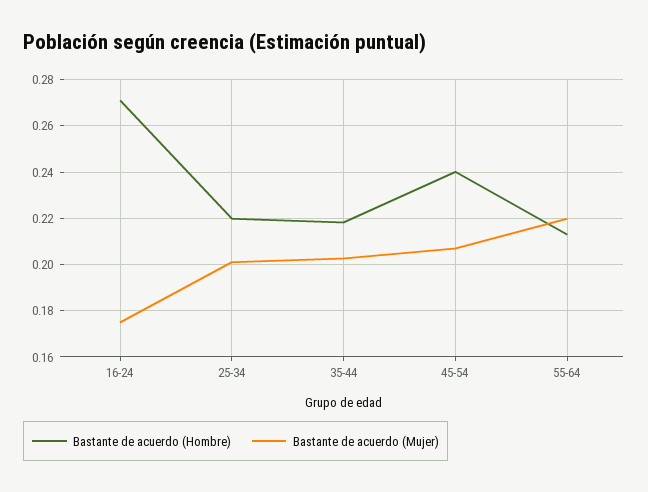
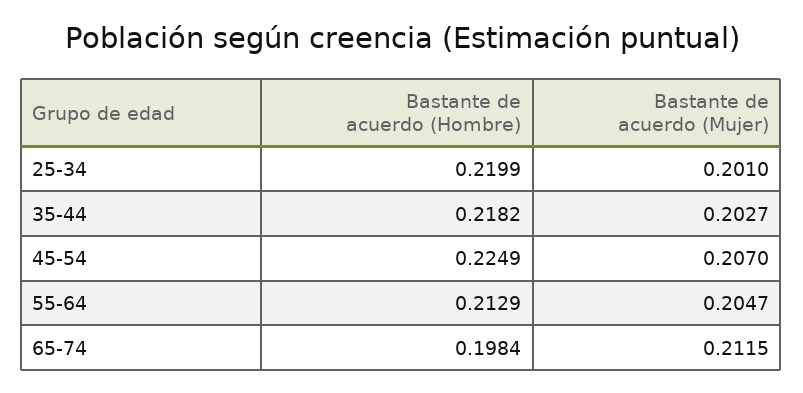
Bastante de acuerdo (Hombre), 16-24: 0.27 -> none
Bastante de acuerdo (Mujer), 16-24: 0.175 -> none
Bastante de acuerdo (Hombre), 45-54: 0.24 -> 0.2249
Bastante de acuerdo (Mujer), 55-64: 0.22 -> 0.2047
Bastante de acuerdo (Hombre), 65-74: none -> 0.1984
Bastante de acuerdo (Mujer), 65-74: none -> 0.2115

